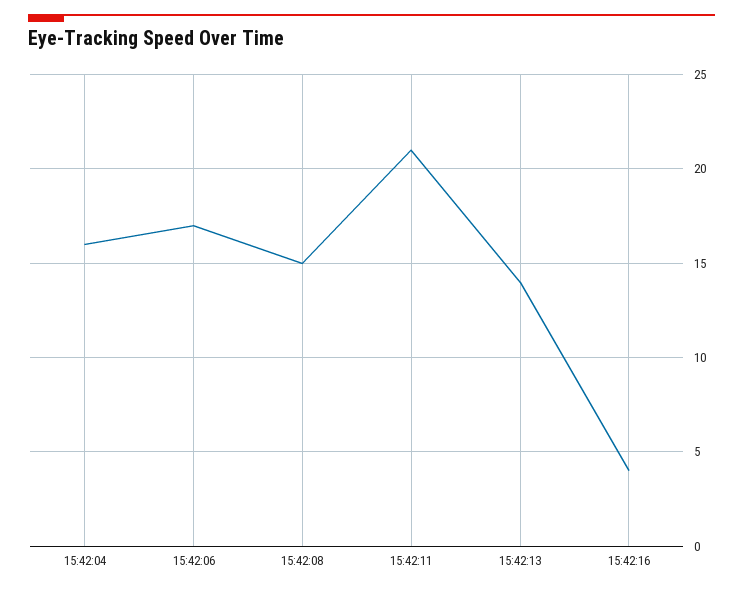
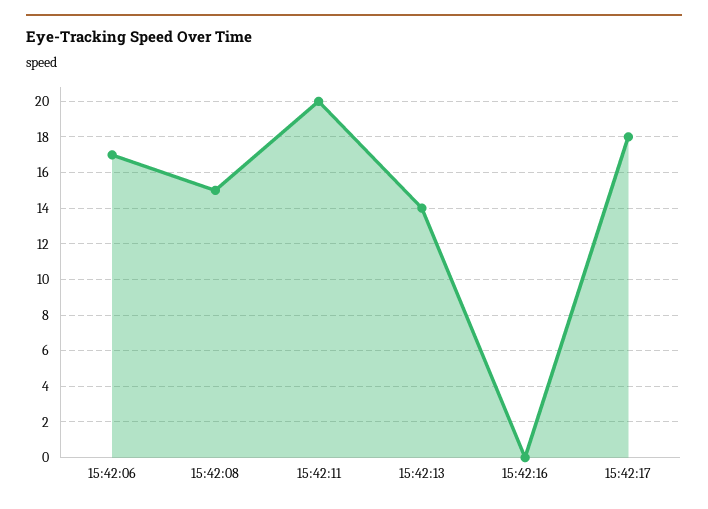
15:42:04: 16 -> none
15:42:11: 21 -> 20
15:42:16: 4 -> 0
15:42:17: none -> 18

